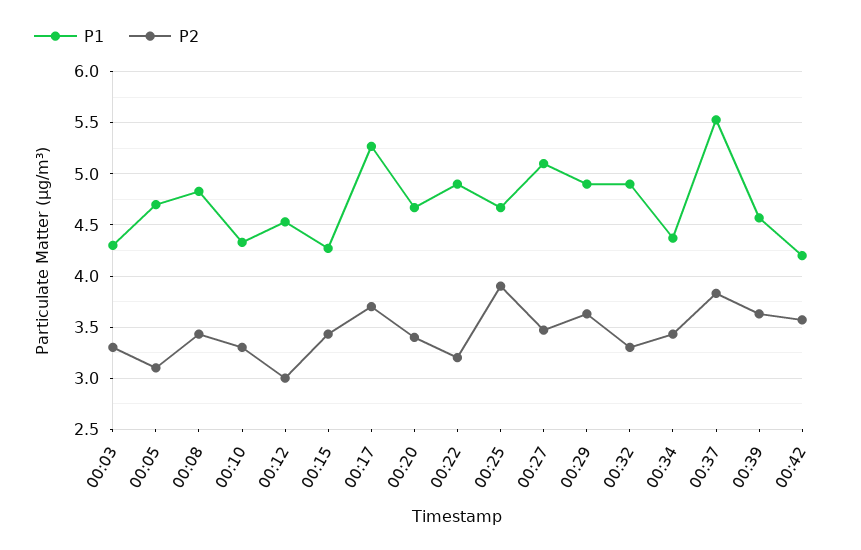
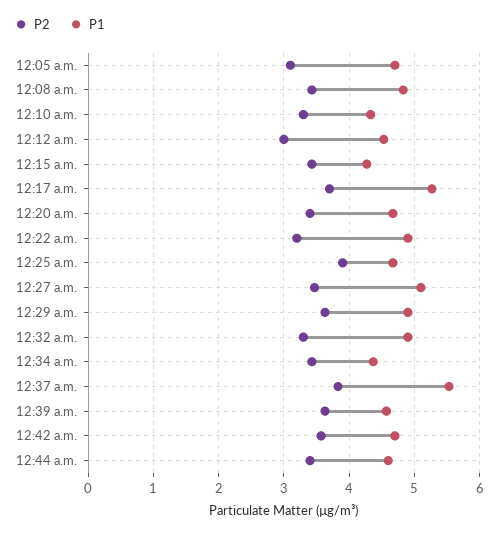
P1, 00:03: 4.3 -> none
P2, 00:03: 3.3 -> none
P1, 00:42: 4.2 -> 4.7
P2, 12:44 a.m.: none -> 3.4
P1, 12:44 a.m.: none -> 4.6

